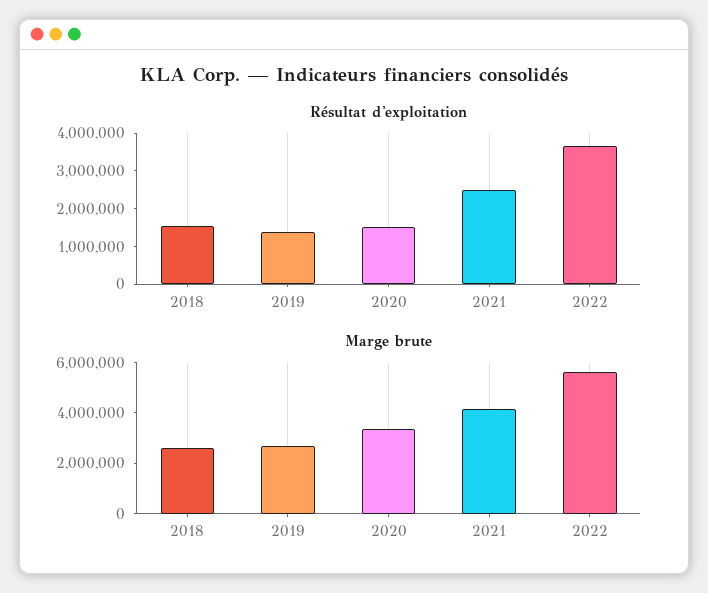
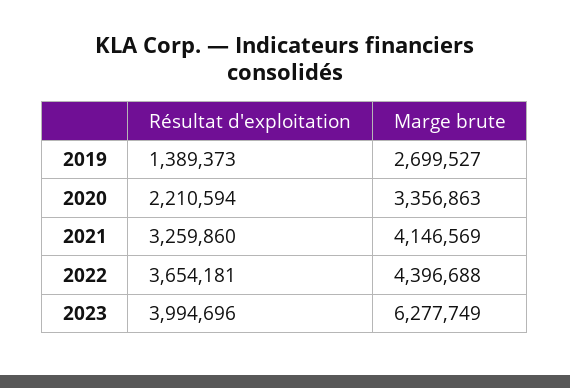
Résultat d'exploitation, 2018: 1500000 -> none
Résultat d'exploitation, 2020: 1500000 -> 2210594
Résultat d'exploitation, 2021: 2500000 -> 3259860
Marge brute, 2018: 2500000 -> none
Marge brute, 2022: 5500000 -> 4396688
Résultat d'exploitation, 2023: none -> 3994696
Marge brute, 2023: none -> 6277749

